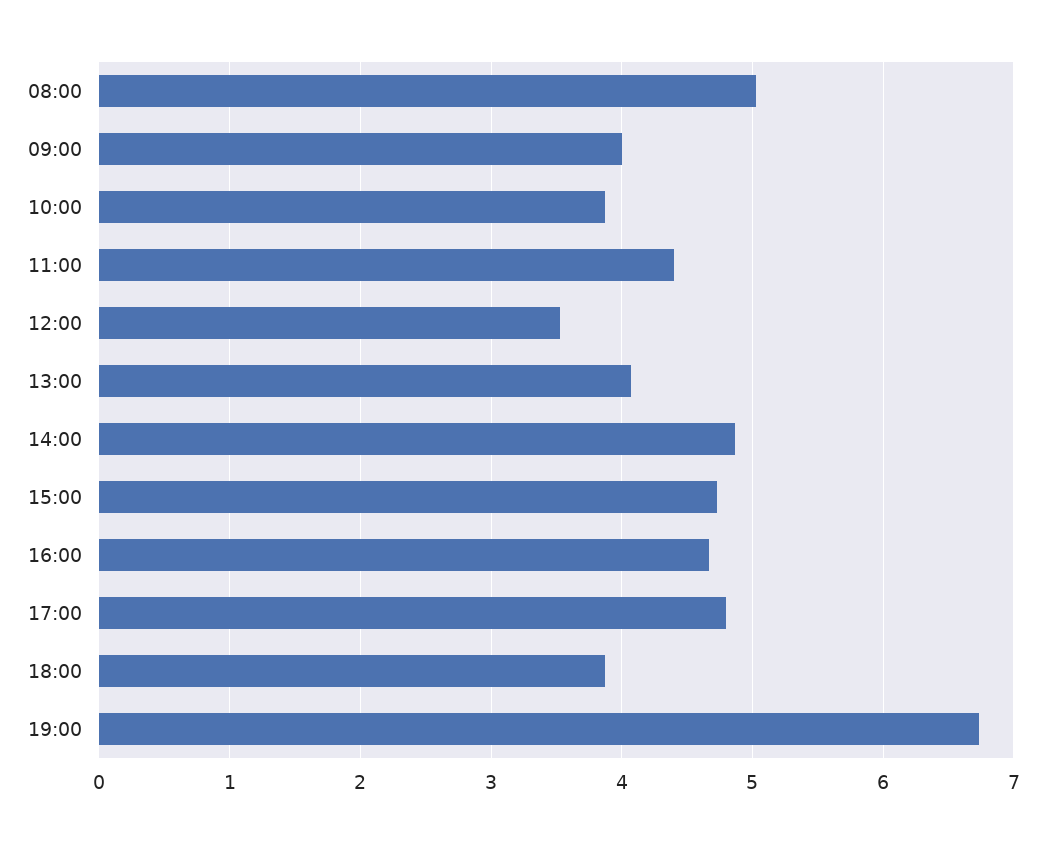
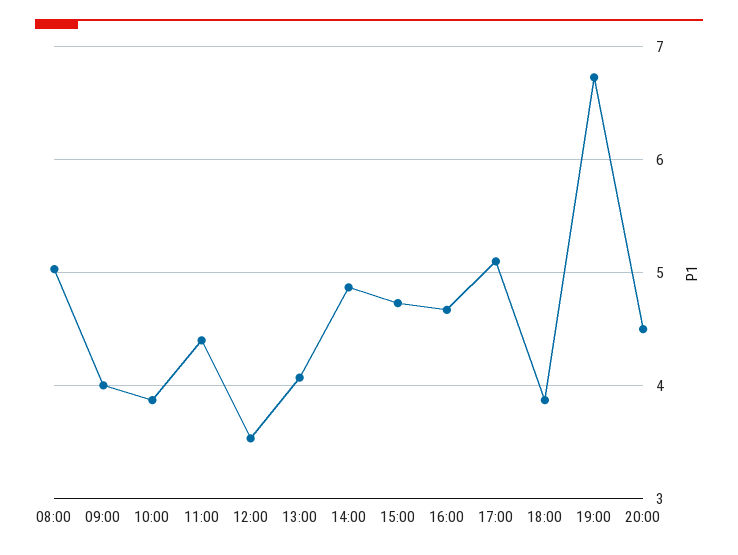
17:00: 4.8 -> 5.1
20:00: none -> 4.5

